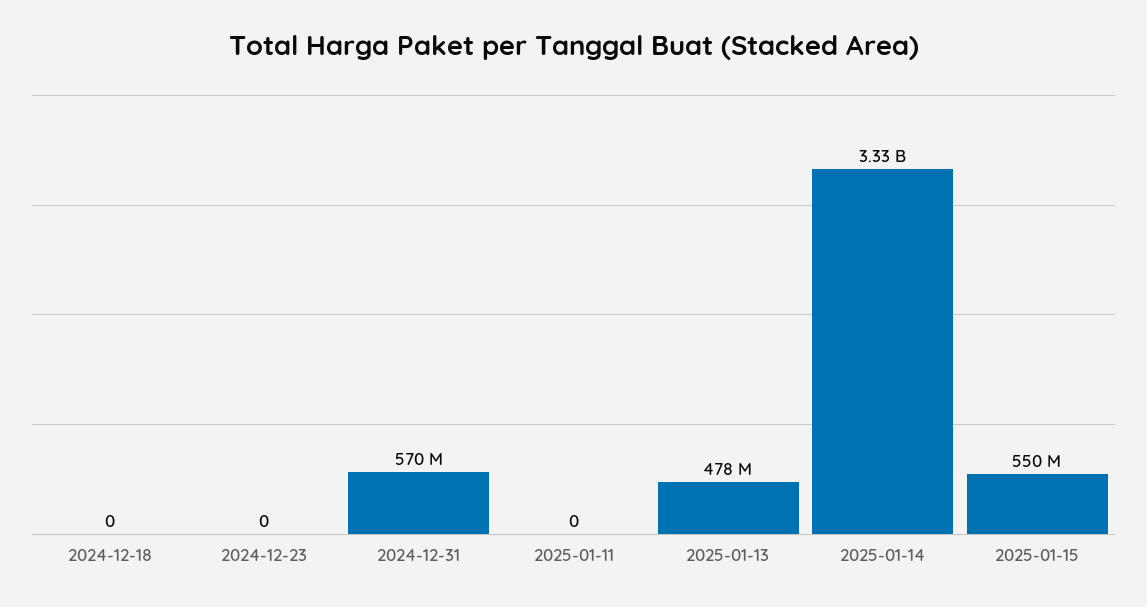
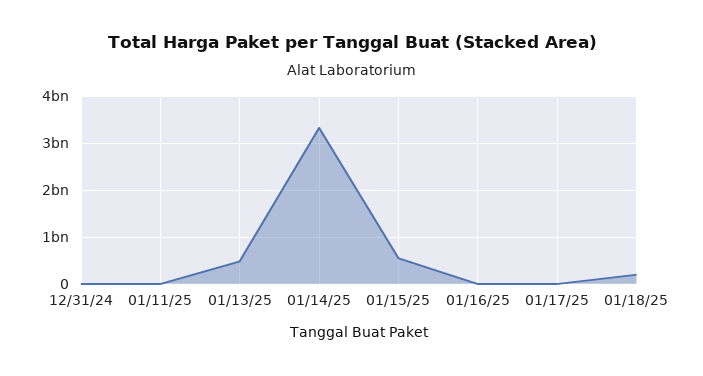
2024-12-18: 0 -> none
2024-12-23: 0 -> none
2024-12-31: 570000000 -> 0
01/16/25: none -> 0
01/17/25: none -> 0
01/18/25: none -> 200000000

